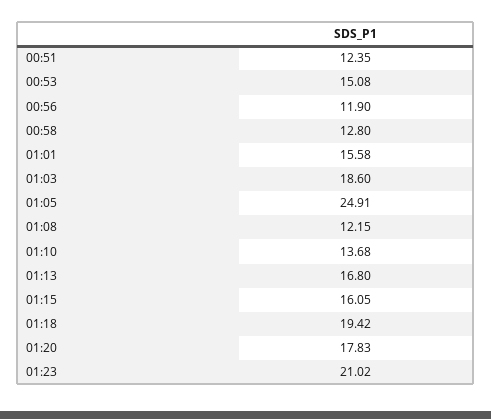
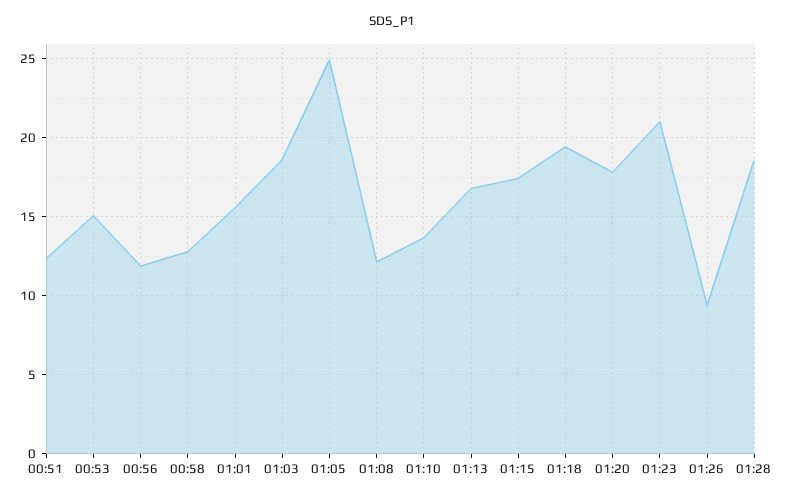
01:15: 16.05 -> 17.5
01:26: none -> 9.5
01:28: none -> 18.5

